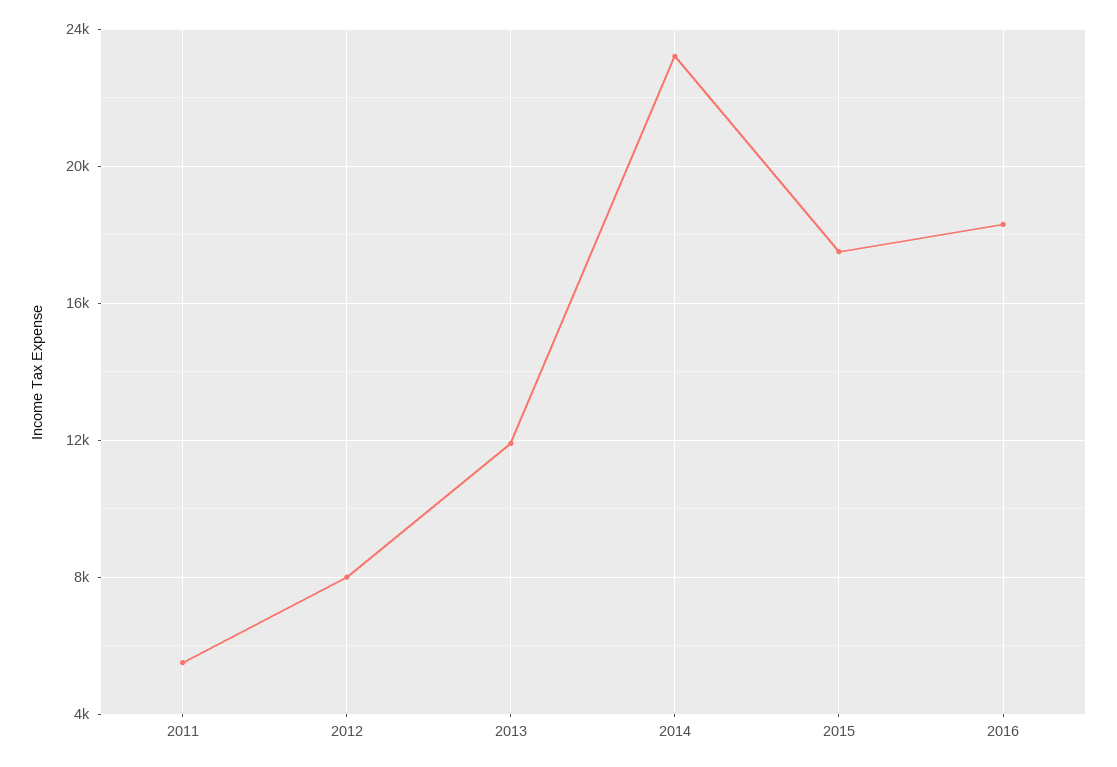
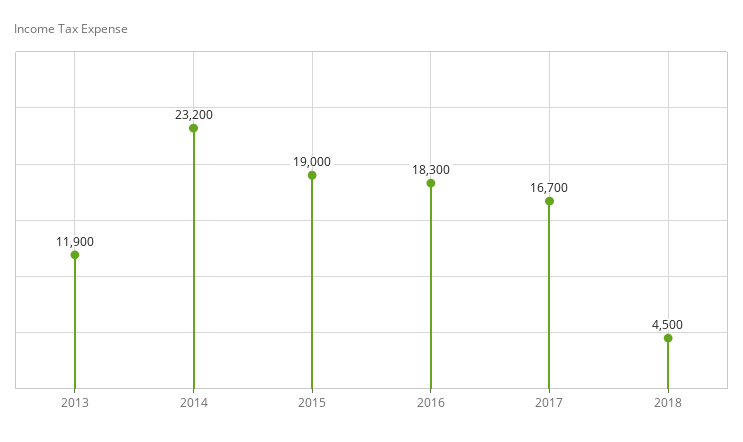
2011: 5500 -> none
2012: 8000 -> none
2015: 17500 -> 19000
2017: none -> 16700
2018: none -> 4500

